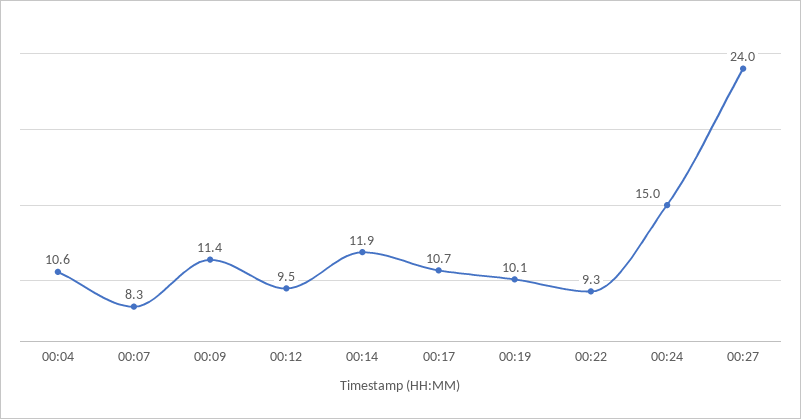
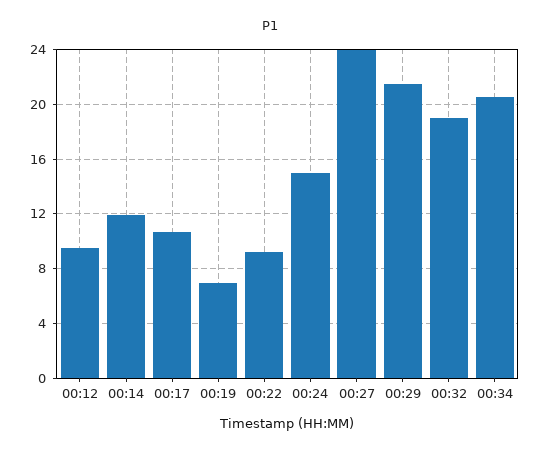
00:04: 10.6 -> none
00:07: 8.3 -> none
00:09: 11.4 -> none
00:19: 10.1 -> 7
00:29: none -> 21.5
00:32: none -> 19
00:34: none -> 20.5

